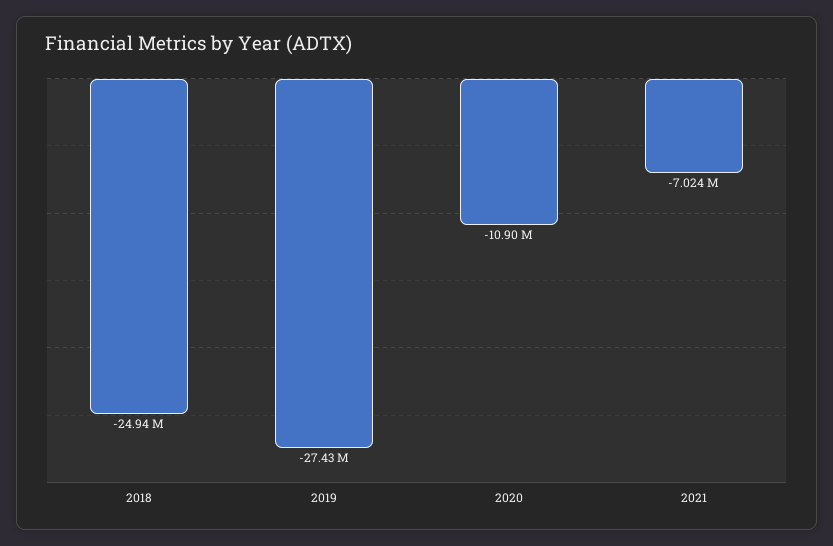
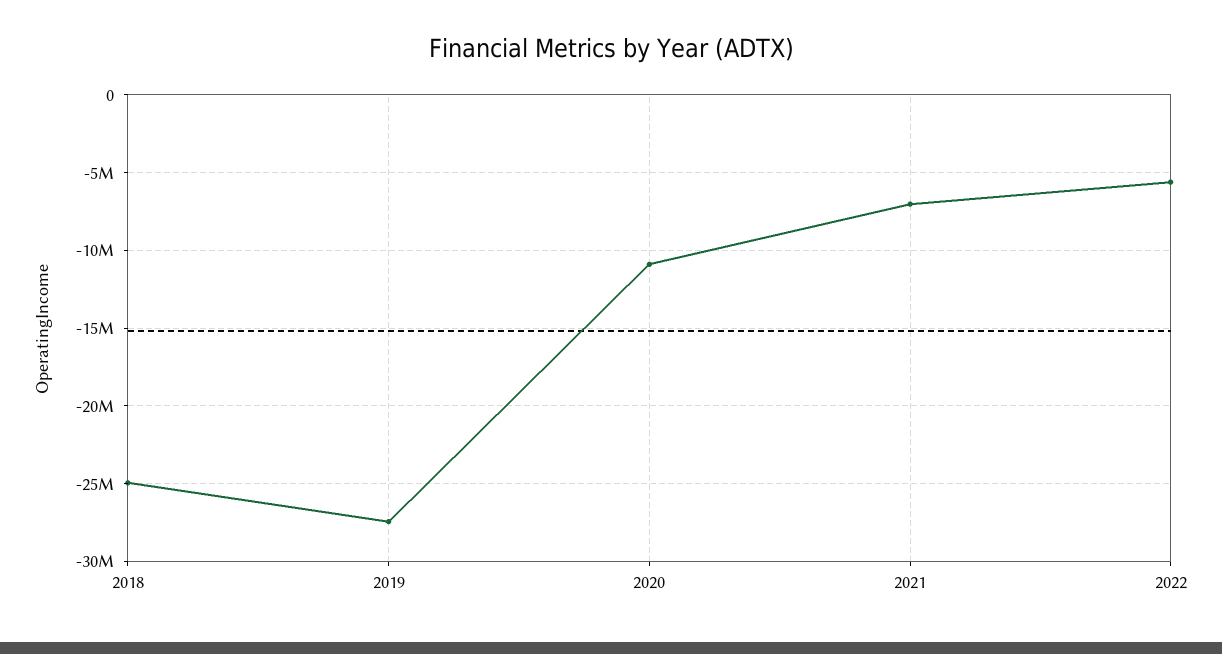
2022: none -> -5500000

